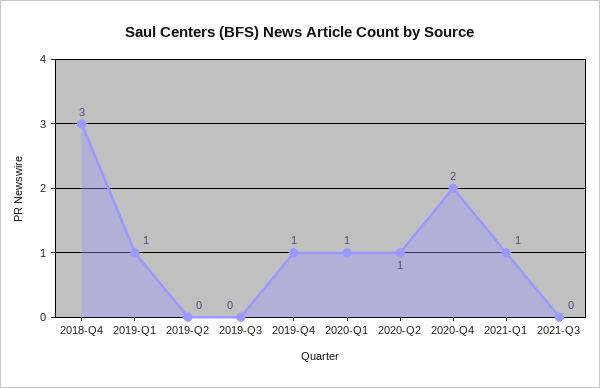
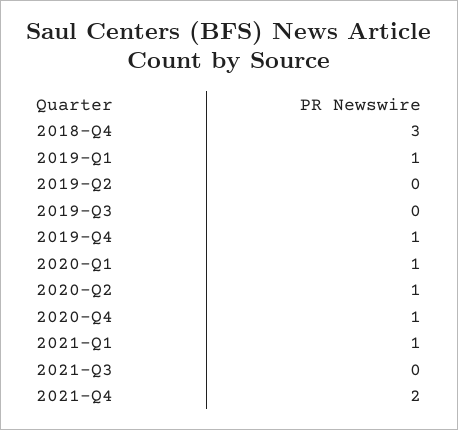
2020-Q4: 2 -> 1
2021-Q4: none -> 2

